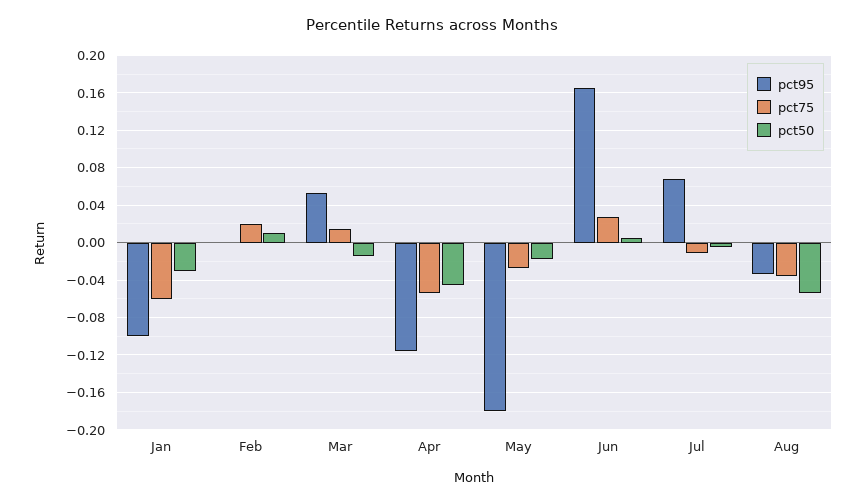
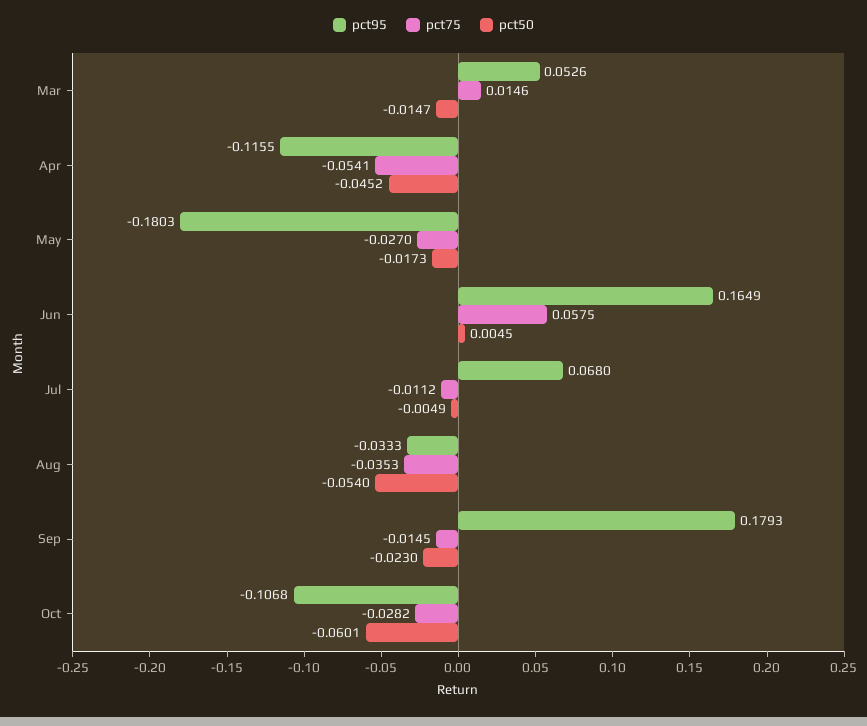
pct95, Jan: -0.1 -> none
pct75, Jan: -0.06 -> none
pct50, Jan: -0.03 -> none
pct95, Feb: 0 -> none
pct75, Feb: 0.02 -> none
pct50, Feb: 0.01 -> none
pct75, Jun: 0.03 -> 0.0575
pct95, Sep: none -> 0.1793
pct75, Sep: none -> -0.0145
pct50, Sep: none -> -0.023
pct95, Oct: none -> -0.1068
pct75, Oct: none -> -0.0282
pct50, Oct: none -> -0.0601

